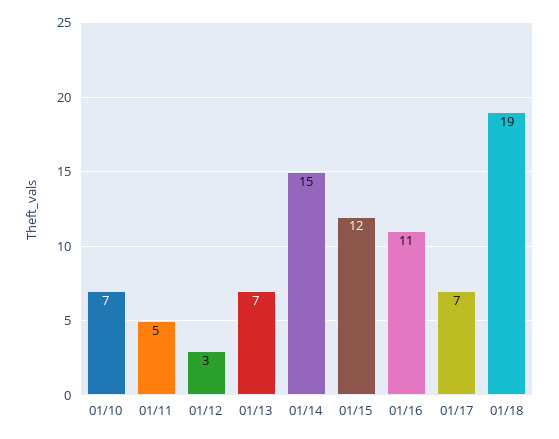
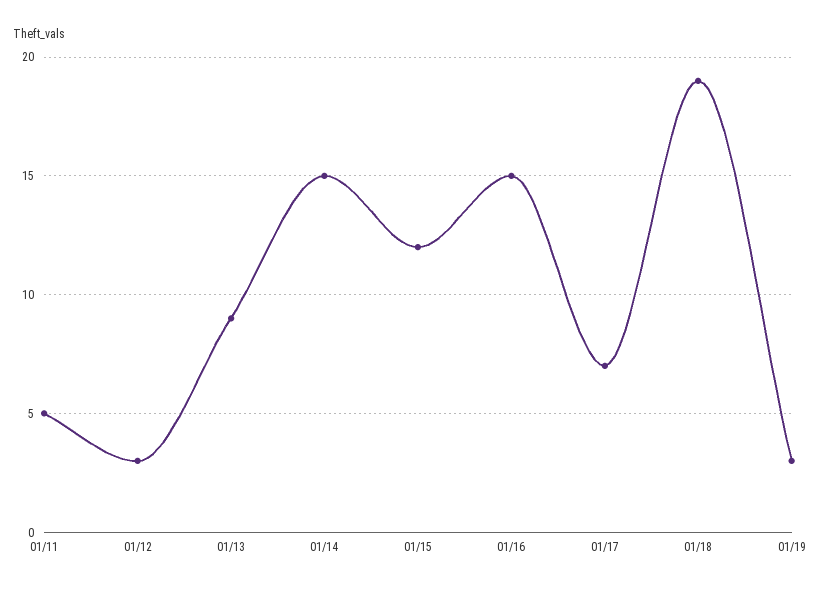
01/10: 7 -> none
01/13: 7 -> 9
01/16: 11 -> 15
01/19: none -> 3

